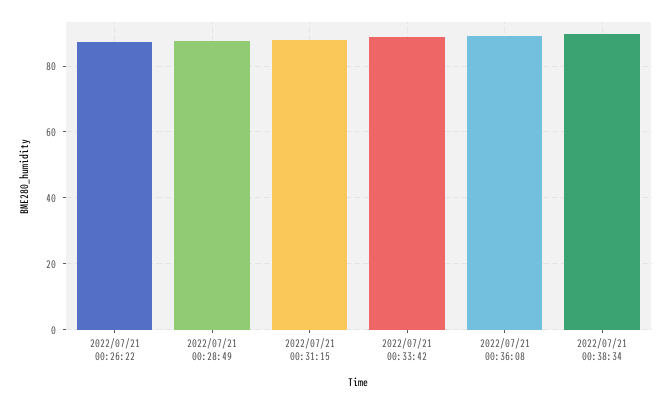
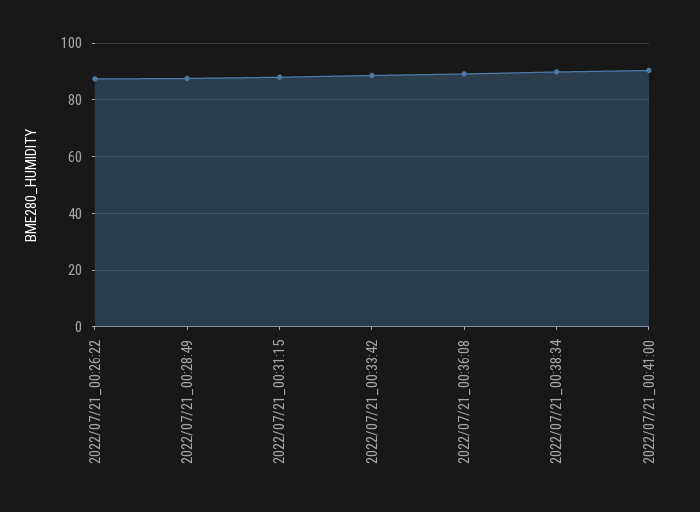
2022/07/21_00:41:00: none -> 90

